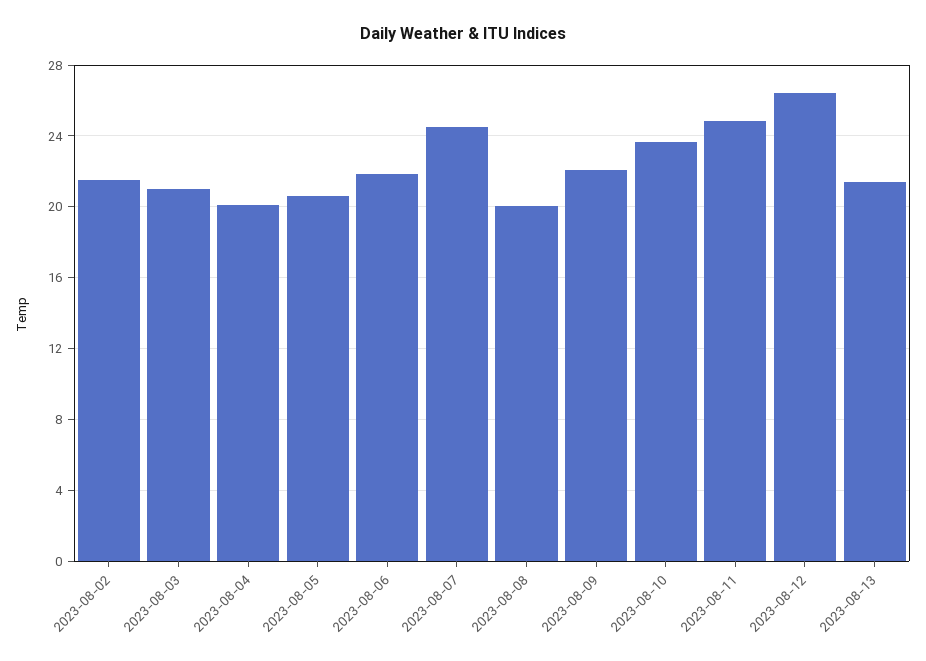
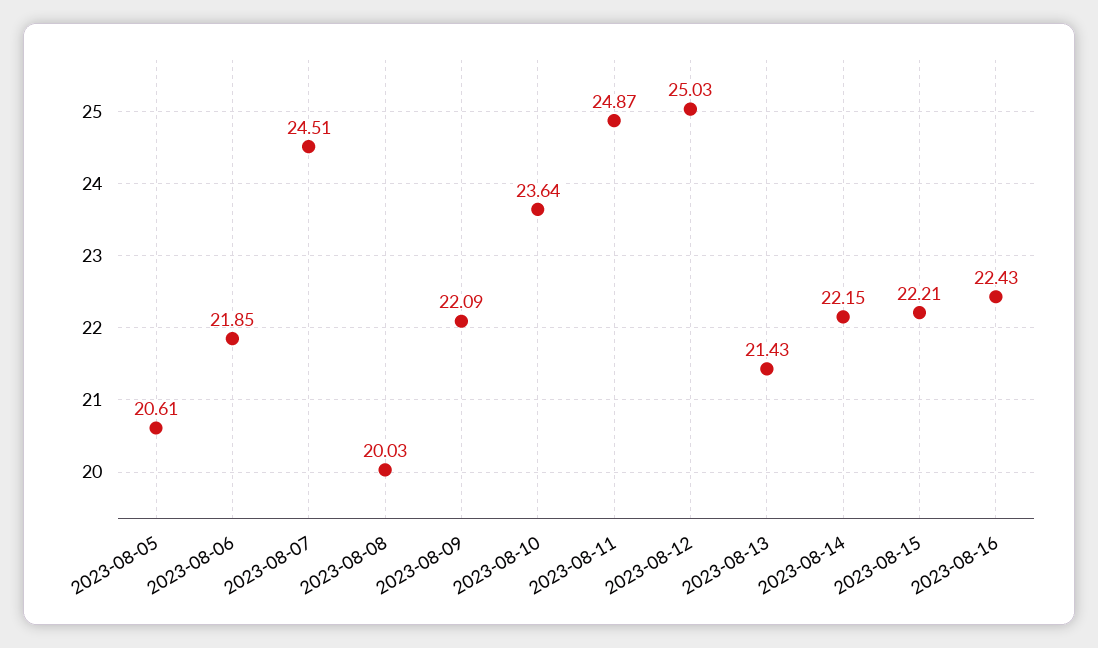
2023-08-02: 21.5 -> none
2023-08-03: 21 -> none
2023-08-04: 20 -> none
2023-08-12: 26.5 -> 25.03
2023-08-14: none -> 22.15
2023-08-15: none -> 22.21
2023-08-16: none -> 22.43

